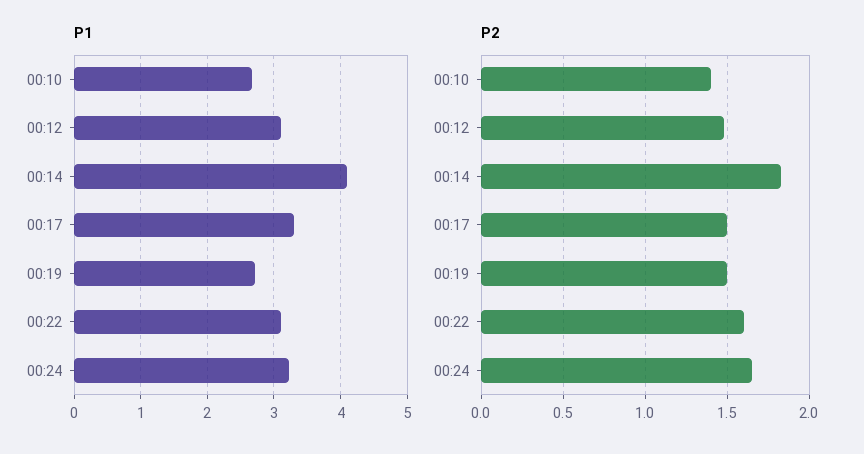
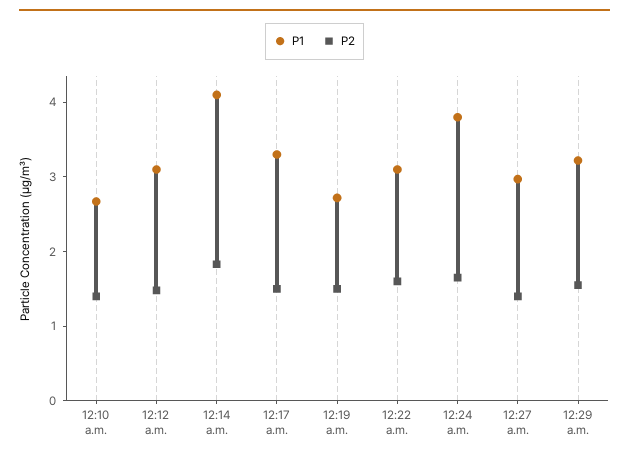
P1, 00:24: 3.2 -> 3.8
P1, 12:27 a.m.: none -> 3
P2, 12:27 a.m.: none -> 1.4
P1, 12:29 a.m.: none -> 3.2
P2, 12:29 a.m.: none -> 1.6

